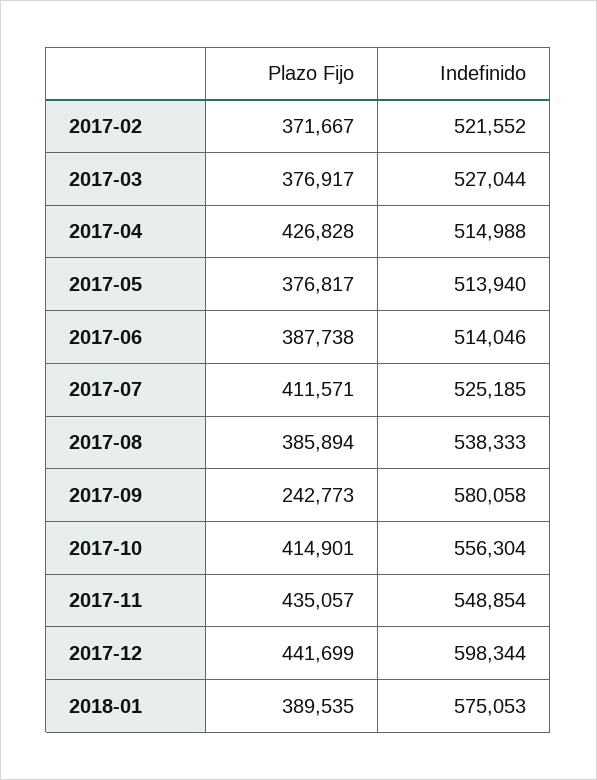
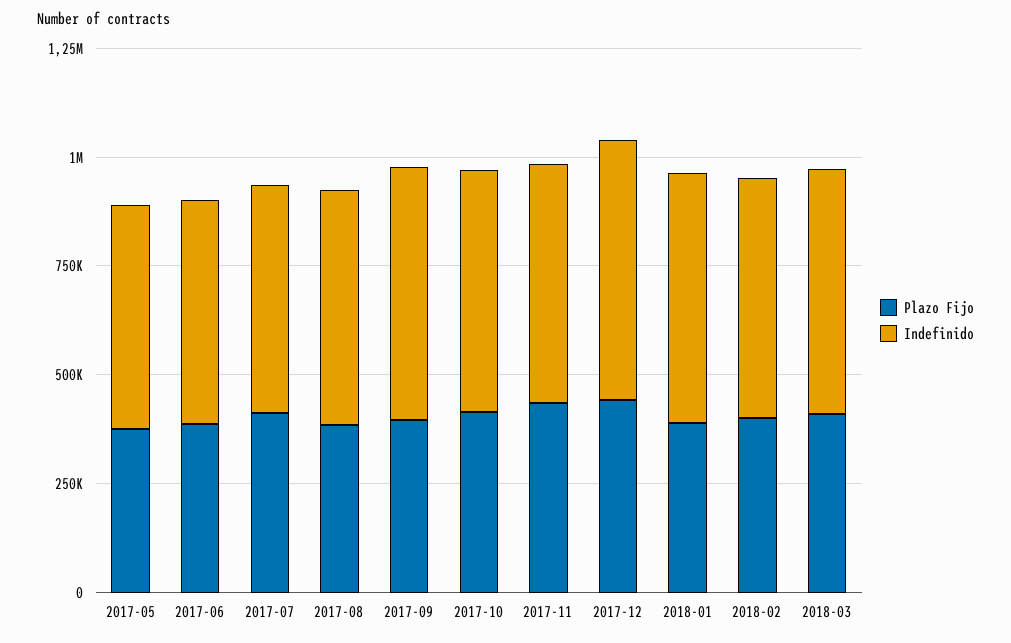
Plazo Fijo, 2017-02: 371667 -> none
Indefinido, 2017-02: 521552 -> none
Plazo Fijo, 2017-03: 376917 -> none
Indefinido, 2017-03: 527044 -> none
Plazo Fijo, 2017-04: 426828 -> none
Indefinido, 2017-04: 514988 -> none
Plazo Fijo, 2017-09: 242773 -> 400000
Plazo Fijo, 2018-02: none -> 400000
Indefinido, 2018-02: none -> 550000
Plazo Fijo, 2018-03: none -> 400000
Indefinido, 2018-03: none -> 550000

